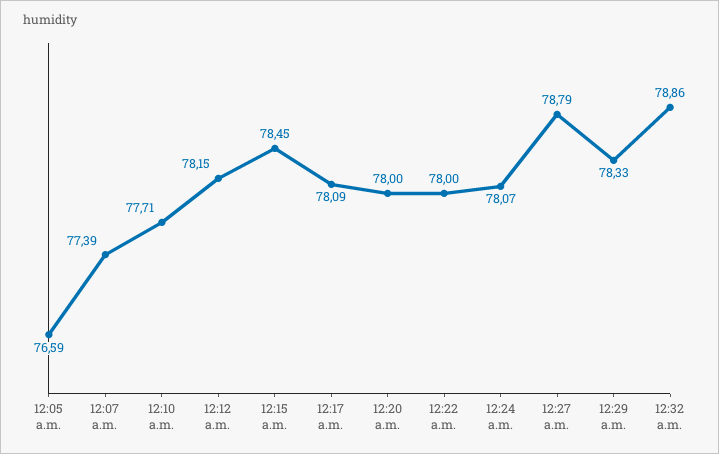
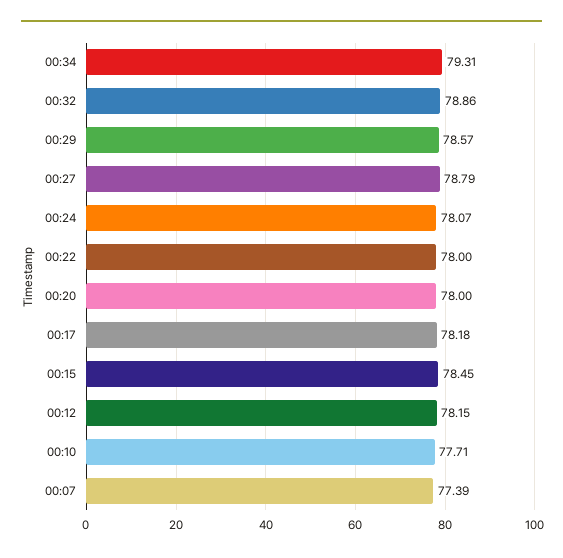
12:05 a.m.: 76.59 -> none
12:17 a.m.: 78.09 -> 78.18
12:29 a.m.: 78.33 -> 78.57
00:34: none -> 79.31

